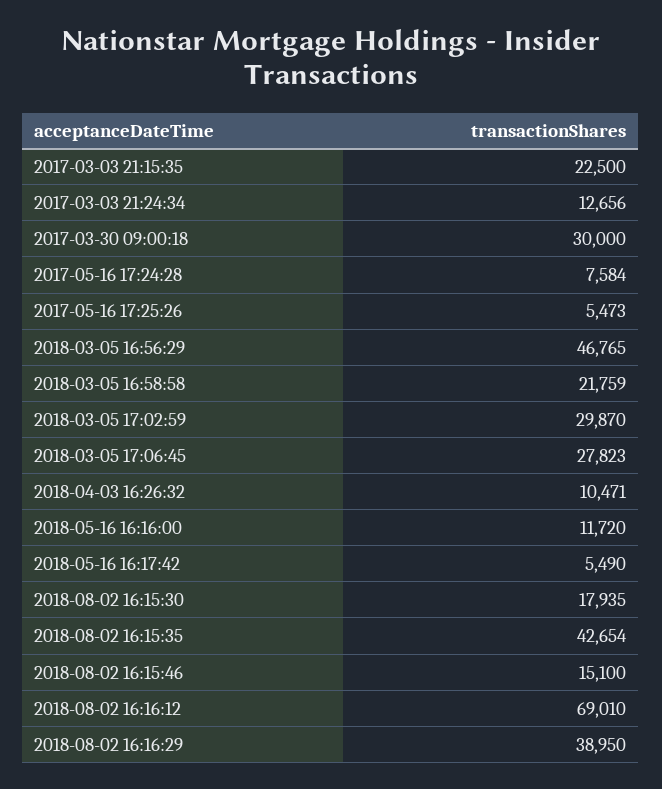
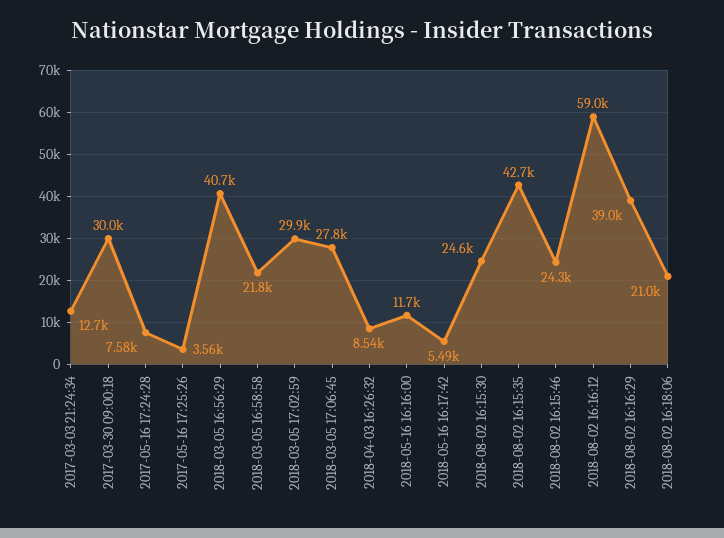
2017-03-03 21:15:35: 22500 -> none
2017-05-16 17:25:26: 5473 -> 3560
2018-03-05 16:56:29: 46765 -> 40700
2018-04-03 16:26:32: 10471 -> 8540
2018-08-02 16:15:30: 17935 -> 24600
2018-08-02 16:15:46: 15100 -> 24300
2018-08-02 16:16:12: 69010 -> 59000
2018-08-02 16:18:06: none -> 21000

